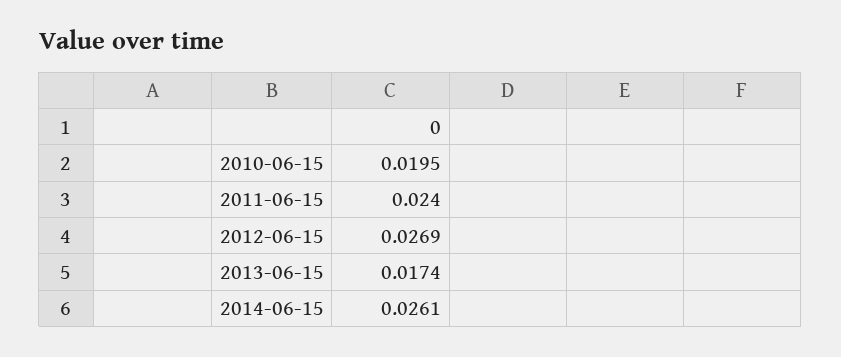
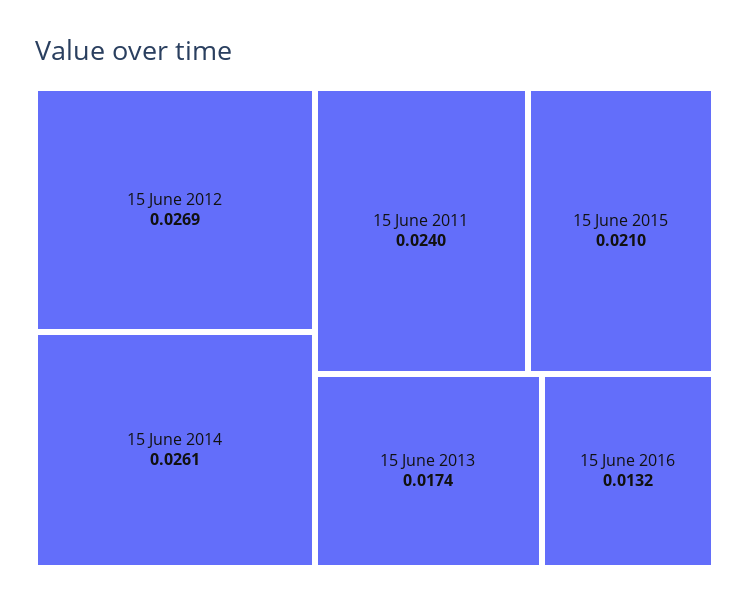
2010-06-15: 0.0195 -> none
15 June 2015: none -> 0.021
15 June 2016: none -> 0.0132

